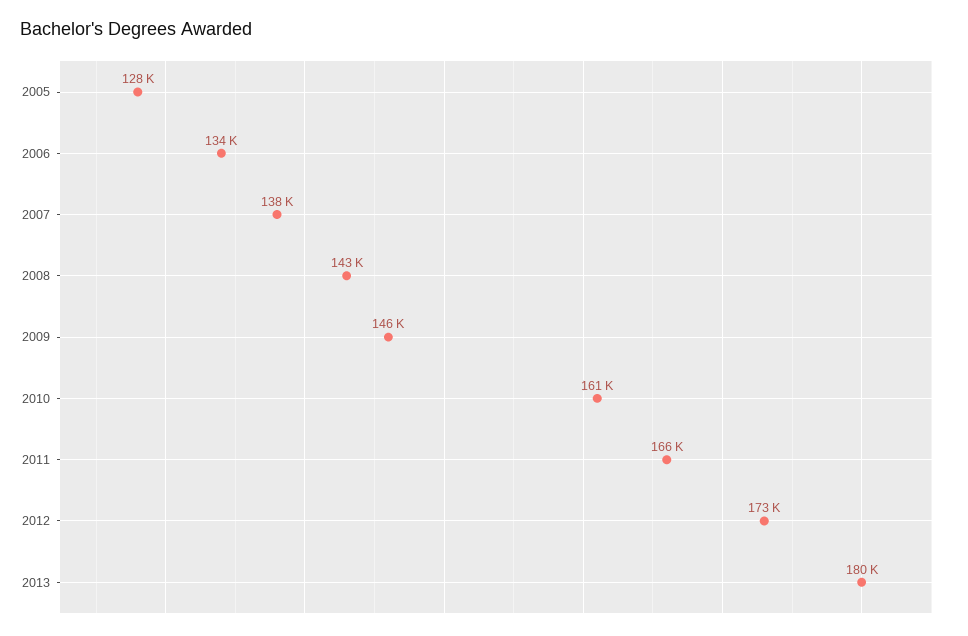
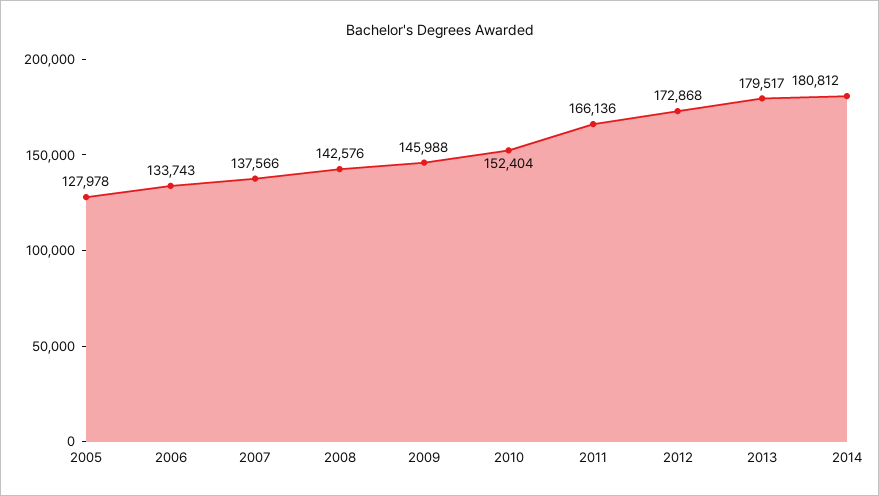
2010: 161000 -> 152404
2014: none -> 180812

